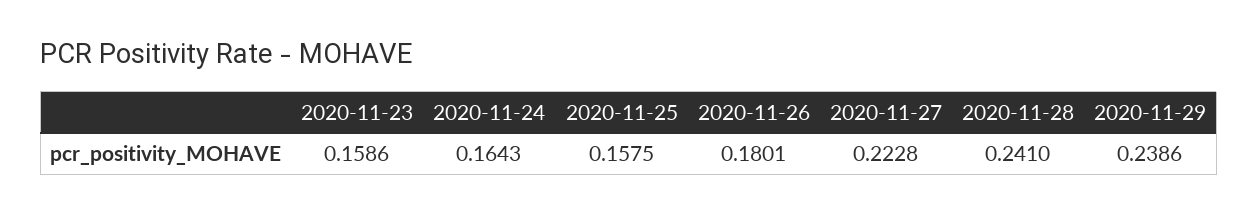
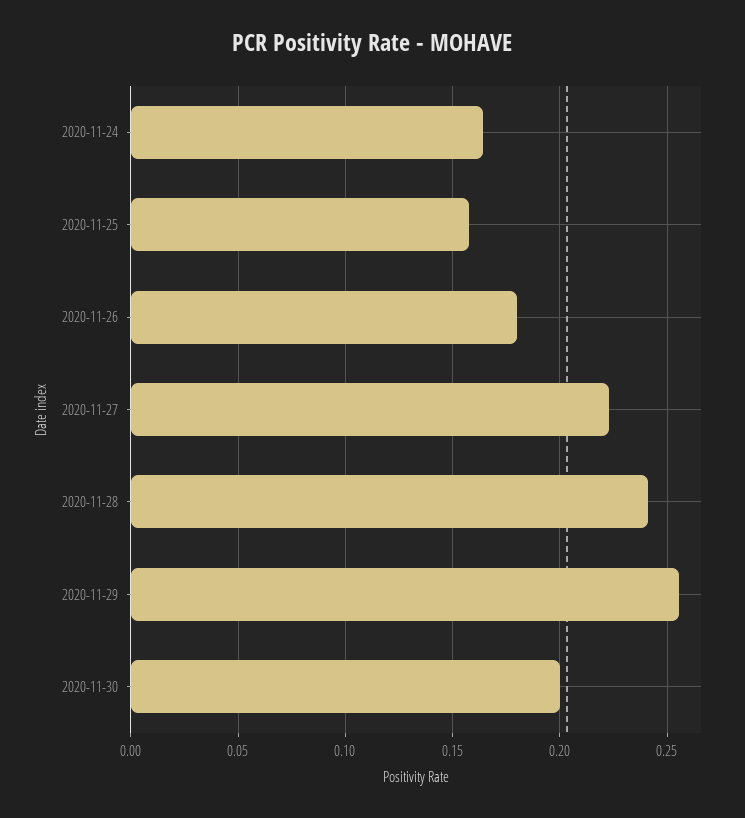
2020-11-23: 0.1586 -> none
2020-11-29: 0.2386 -> 0.255
2020-11-30: none -> 0.2

